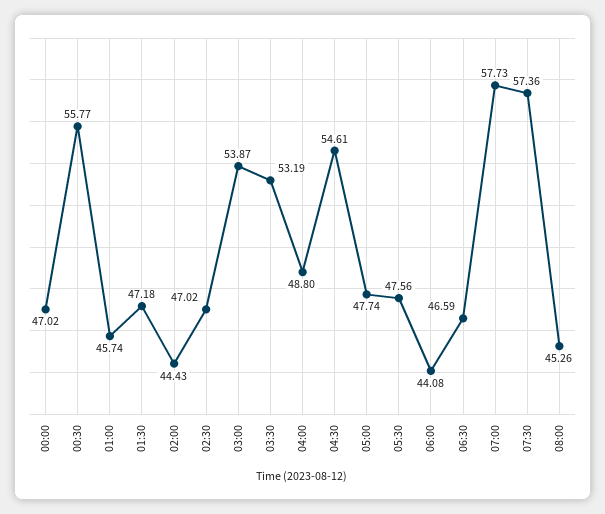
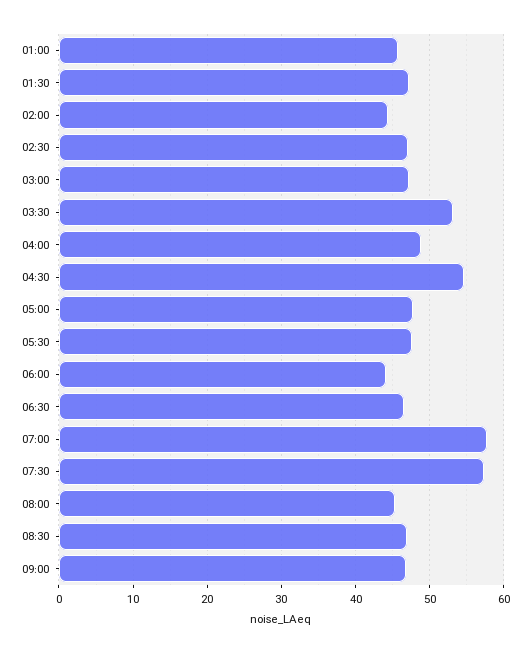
00:00: 47.02 -> none
00:30: 55.77 -> none
03:00: 53.87 -> 47
08:30: none -> 47
09:00: none -> 47

